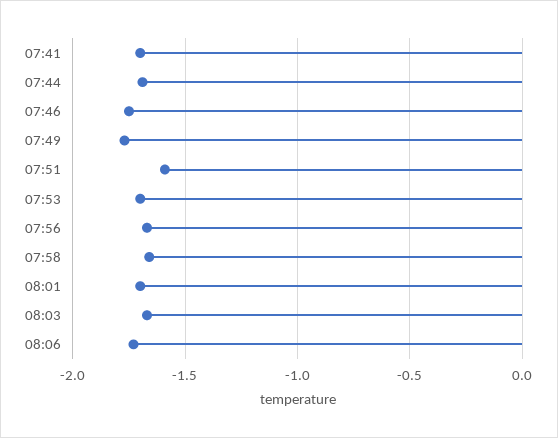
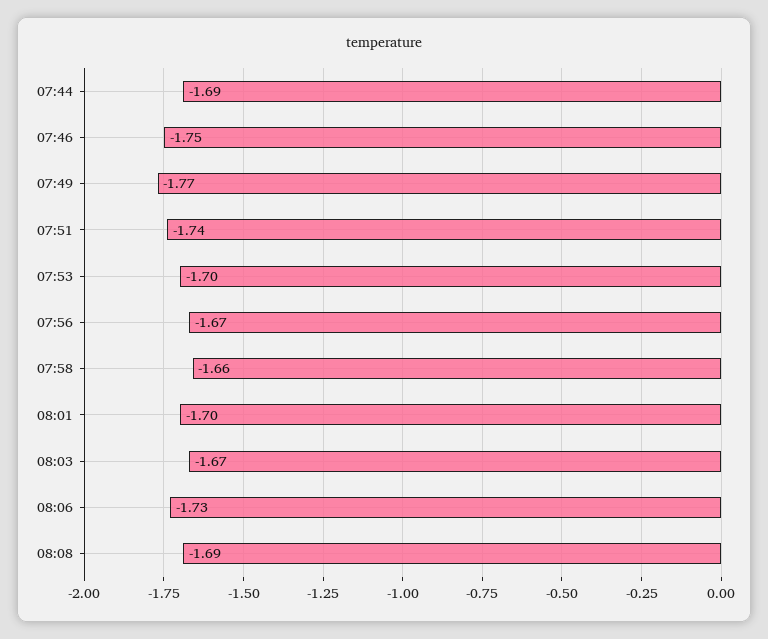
07:41: -1.7 -> none
07:51: -1.6 -> -1.74
08:08: none -> -1.69

